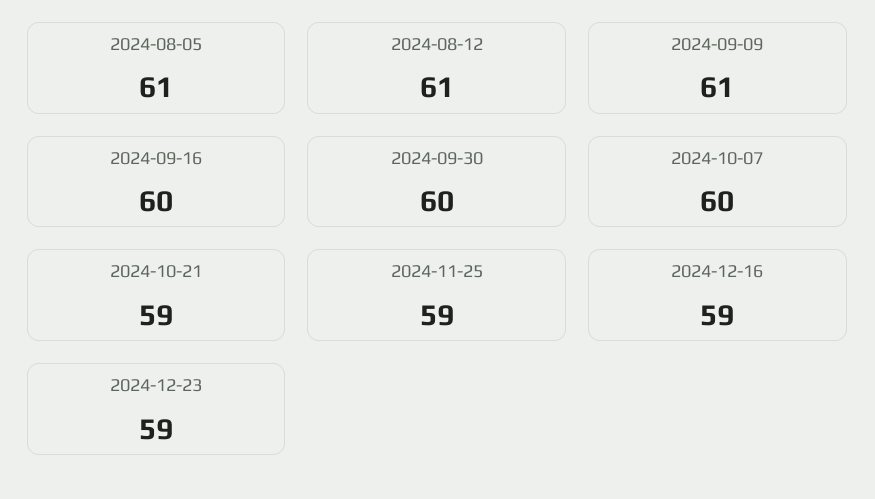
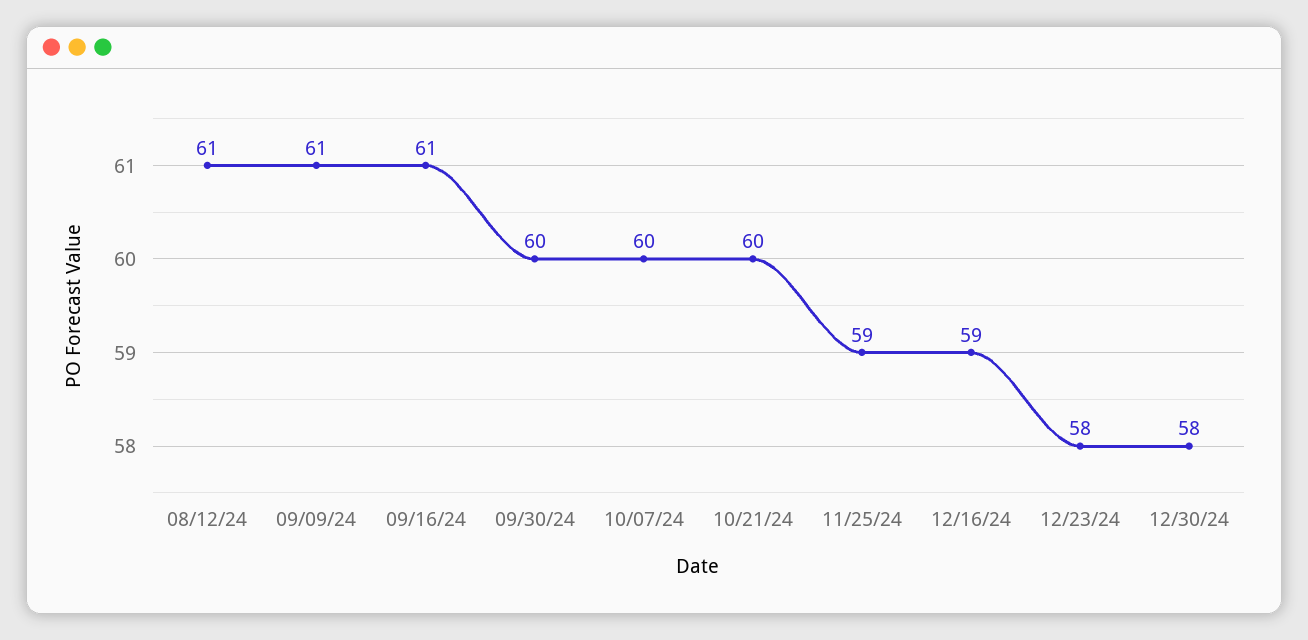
2024-08-05: 61 -> none
2024-09-16: 60 -> 61
2024-10-21: 59 -> 60
2024-12-23: 59 -> 58
12/30/24: none -> 58

